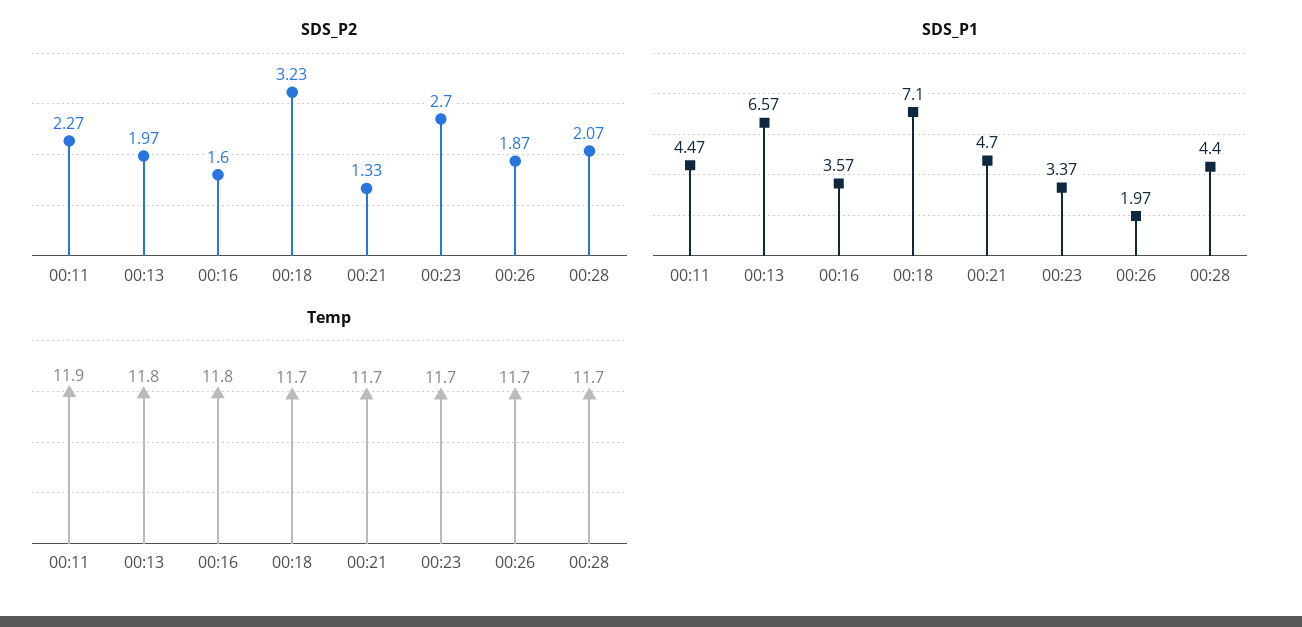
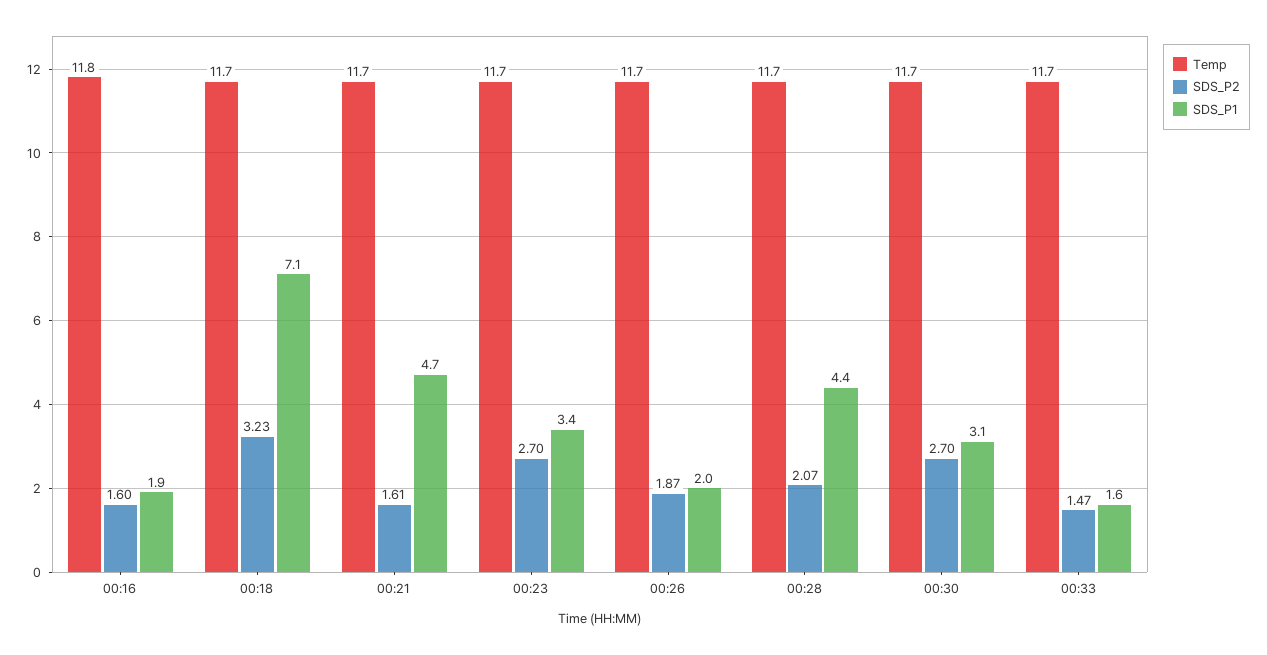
SDS_P2, 00:11: 2.27 -> none
SDS_P2, 00:13: 1.97 -> none
SDS_P2, 00:21: 1.33 -> 1.61
SDS_P1, 00:11: 4.47 -> none
SDS_P1, 00:13: 6.57 -> none
SDS_P1, 00:16: 3.57 -> 1.9
Temp, 00:11: 11.9 -> none
Temp, 00:13: 11.8 -> none
Temp, 00:30: none -> 11.7
SDS_P2, 00:30: none -> 2.7
SDS_P1, 00:30: none -> 3.1
Temp, 00:33: none -> 11.7
SDS_P2, 00:33: none -> 1.47
SDS_P1, 00:33: none -> 1.6

